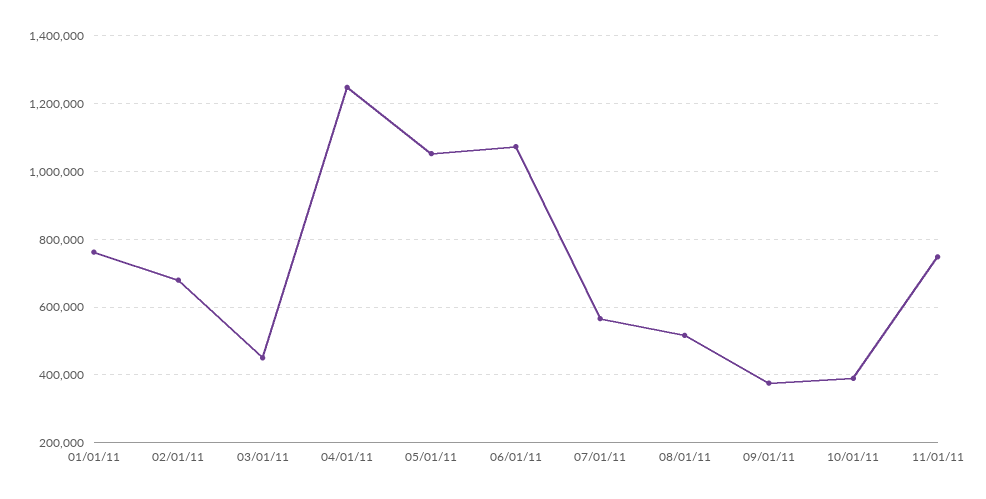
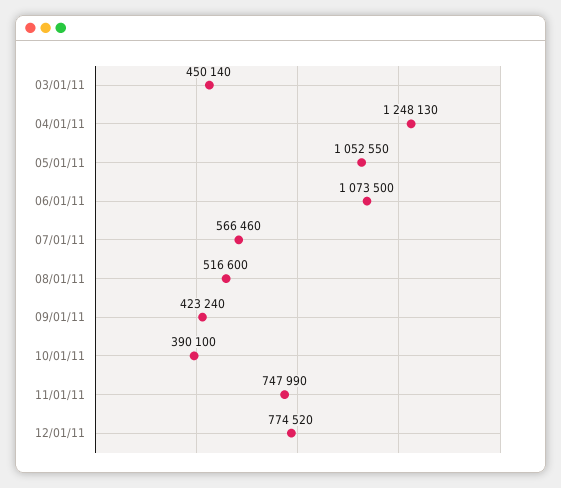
01/01/11: 760000 -> none
02/01/11: 680000 -> none
09/01/11: 380000 -> 423240
12/01/11: none -> 774520

